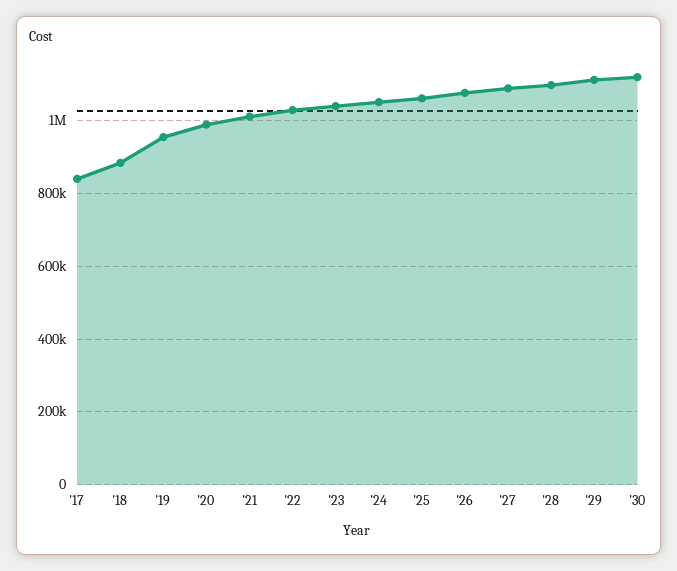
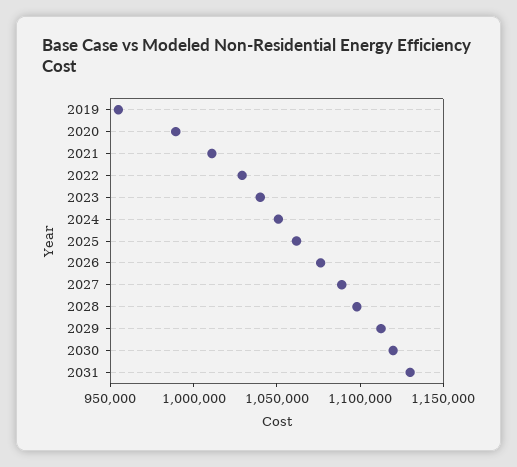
'17: 840000 -> none
'18: 880000 -> none
2031: none -> 1130000

